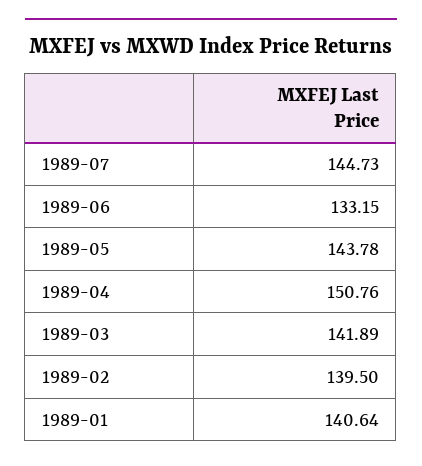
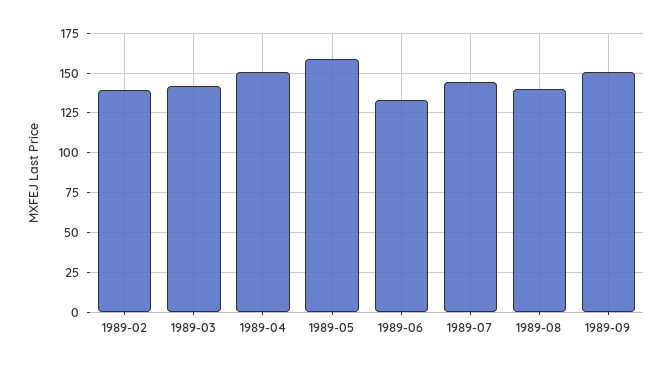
1989-05: 143.78 -> 160
1989-01: 140.64 -> none
1989-08: none -> 140
1989-09: none -> 150

